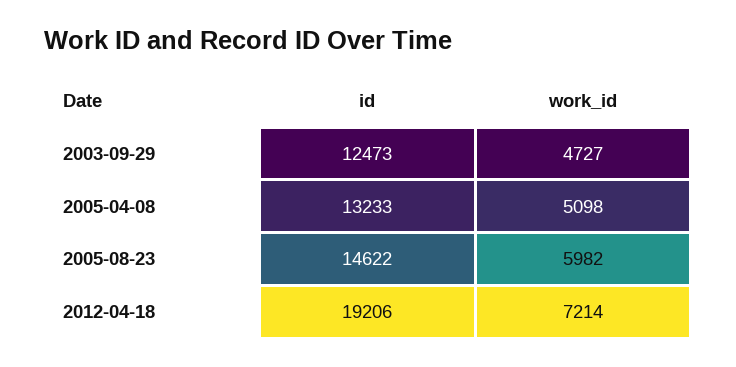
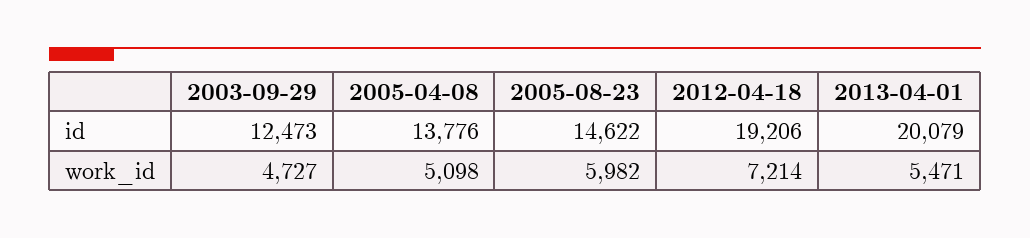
id, 2005-04-08: 13233 -> 13776
id, 2013-04-01: none -> 20079
work_id, 2013-04-01: none -> 5471

